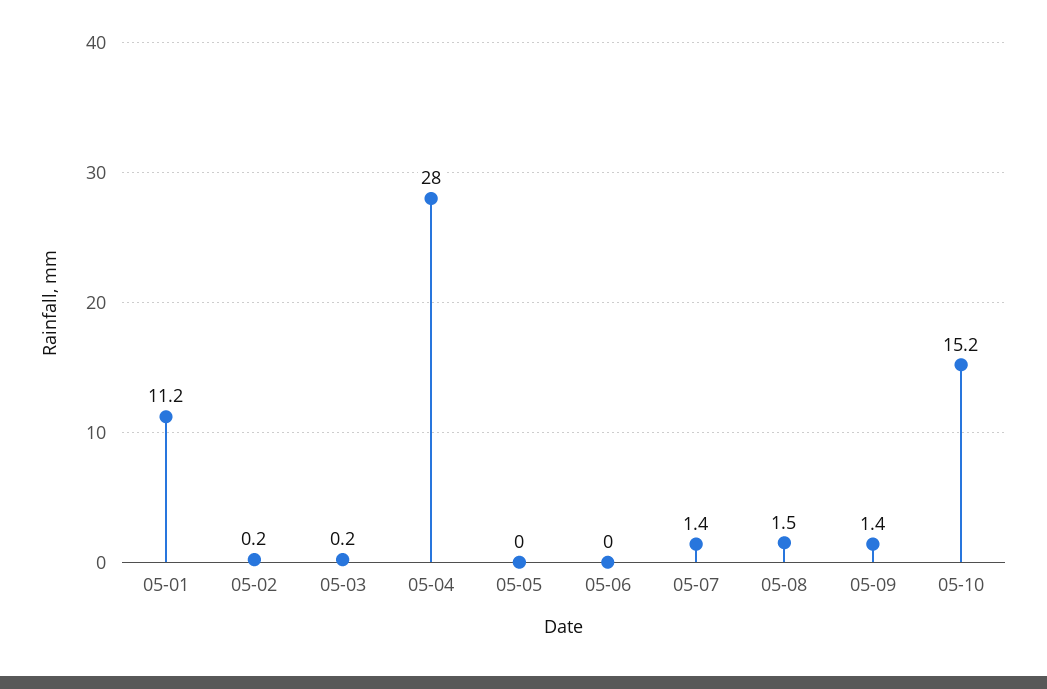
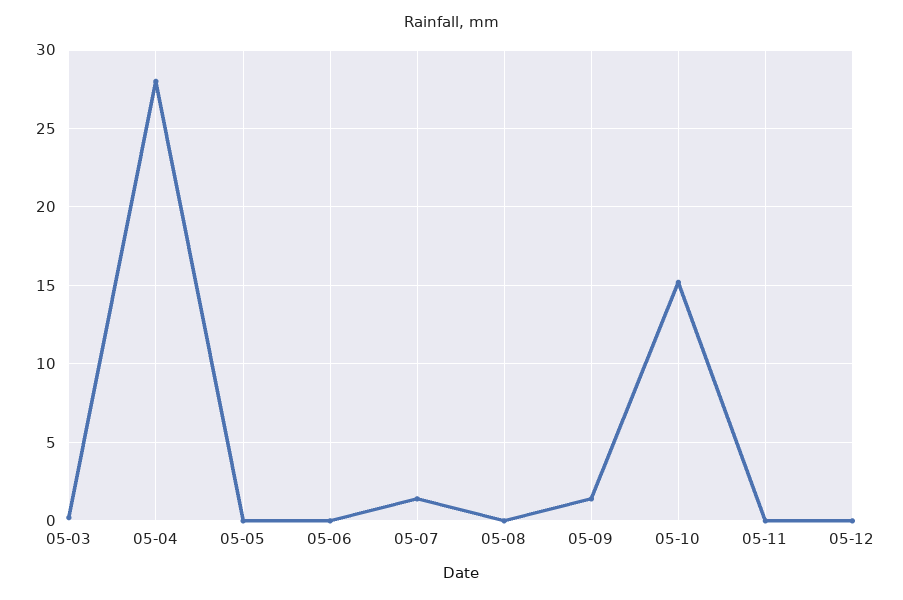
05-01: 11.2 -> none
05-02: 0.2 -> none
05-08: 1.5 -> 0
05-11: none -> 0
05-12: none -> 0

